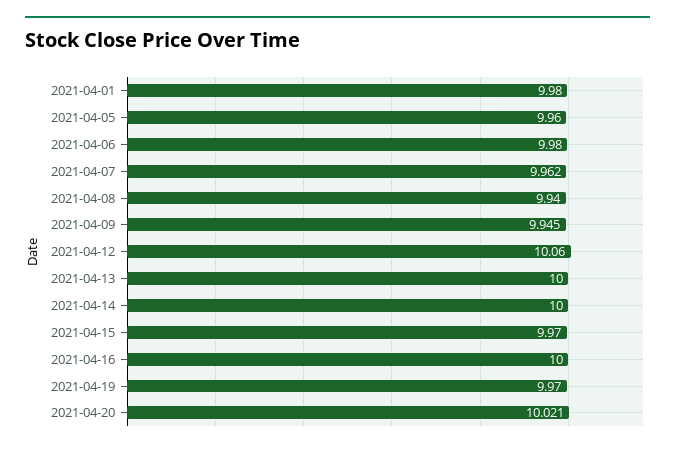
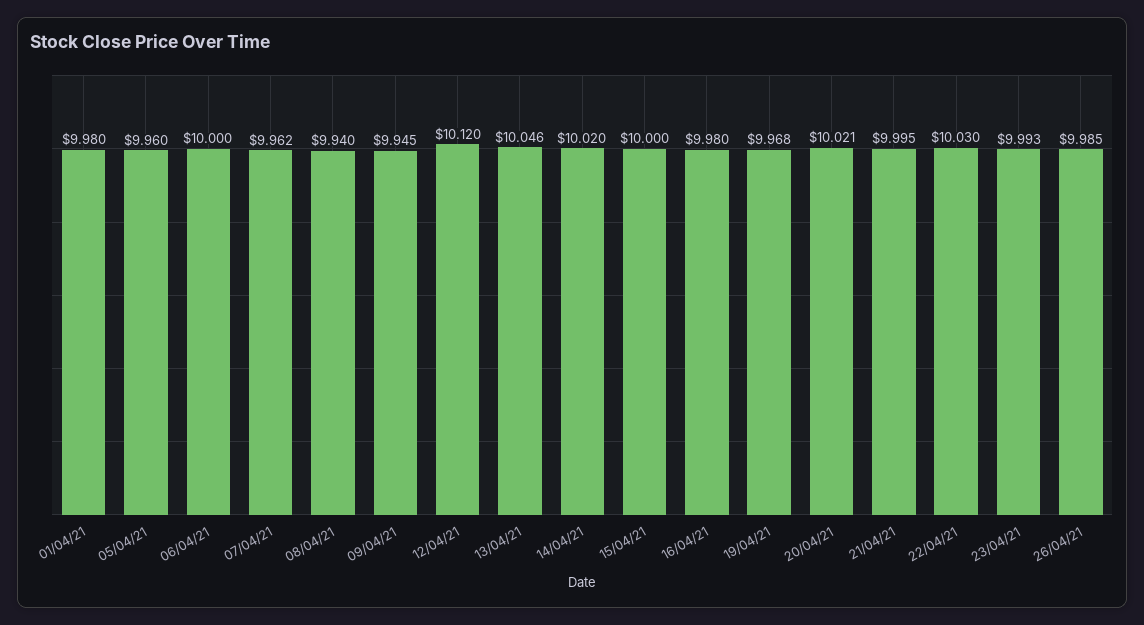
2021-04-06: 9.98 -> 10
2021-04-12: 10.06 -> 10.12
2021-04-13: 10 -> 10.046
2021-04-14: 10 -> 10.02
2021-04-15: 9.97 -> 10
2021-04-16: 10 -> 9.98
2021-04-19: 9.97 -> 9.968
21/04/21: none -> 9.995
22/04/21: none -> 10.03
23/04/21: none -> 9.993
26/04/21: none -> 9.985

